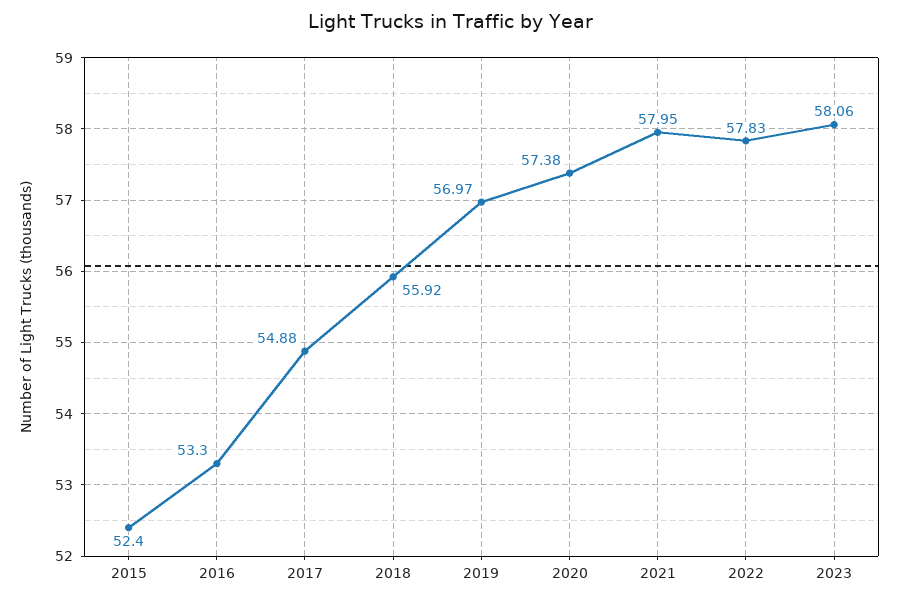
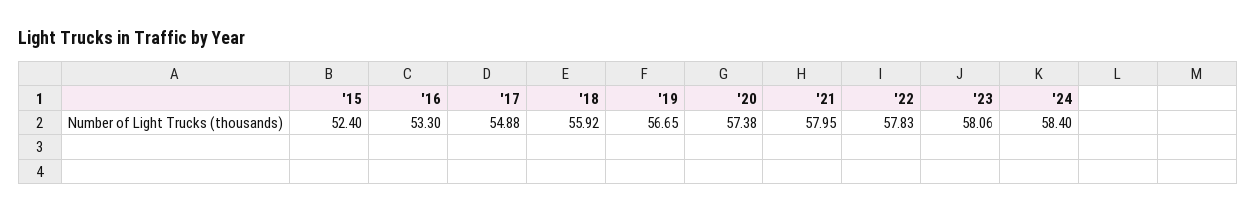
2019: 56.97 -> 56.65
'24: none -> 58.4

